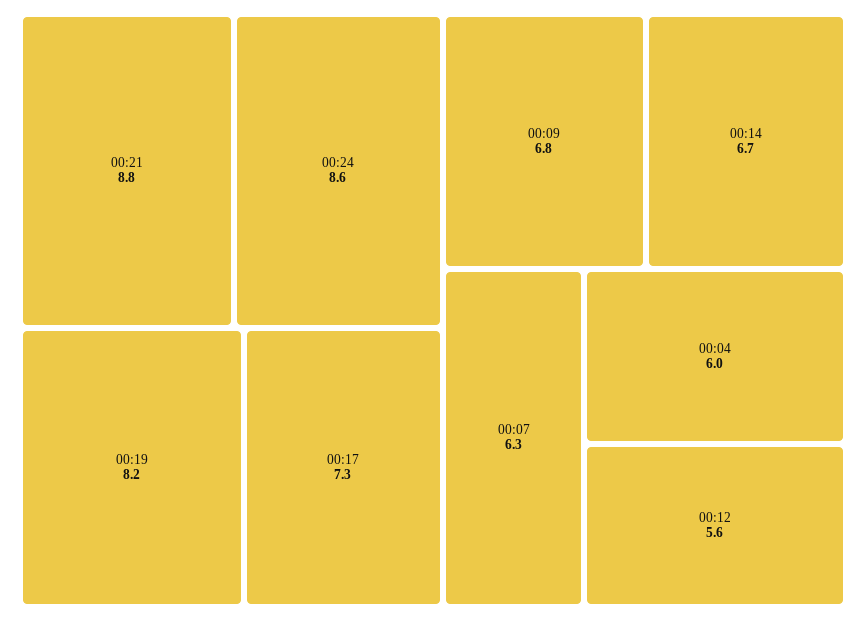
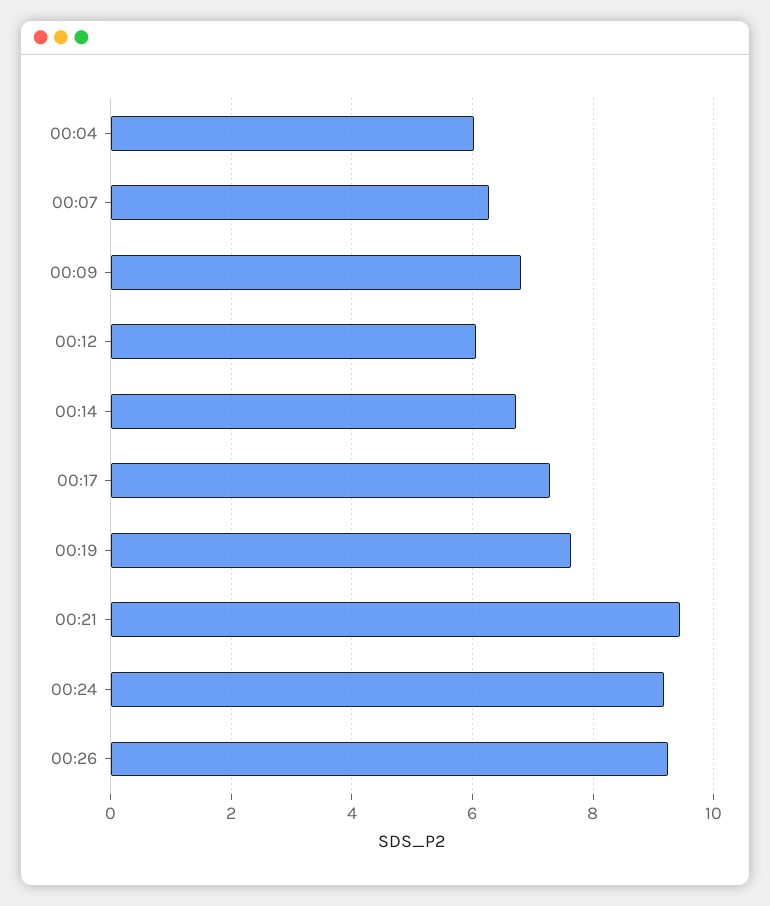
00:21: 8.8 -> 9.4
00:24: 8.6 -> 9.2
00:19: 8.2 -> 7.6
00:12: 5.6 -> 6
00:26: none -> 9.2

